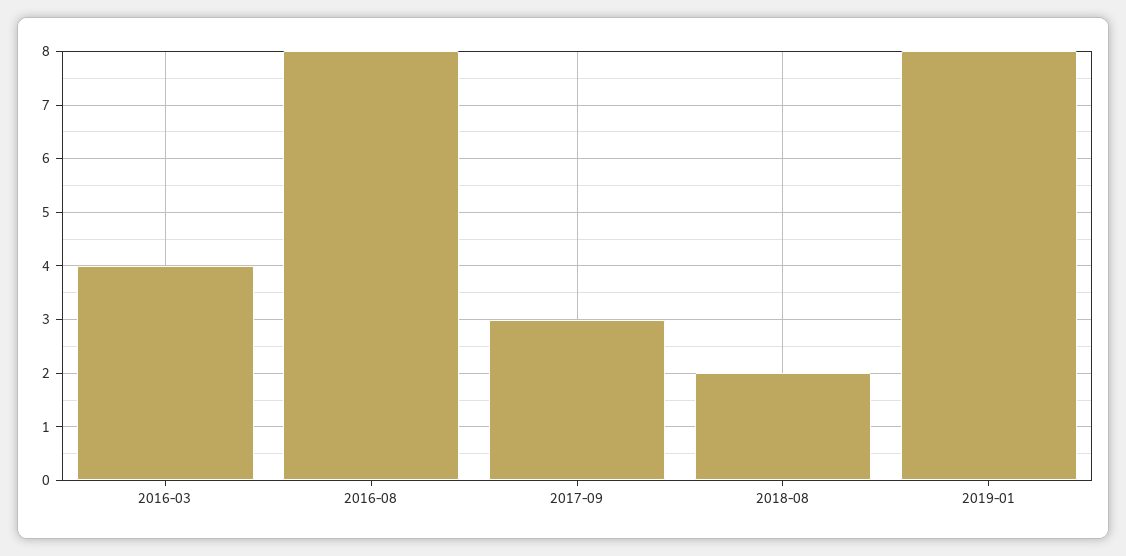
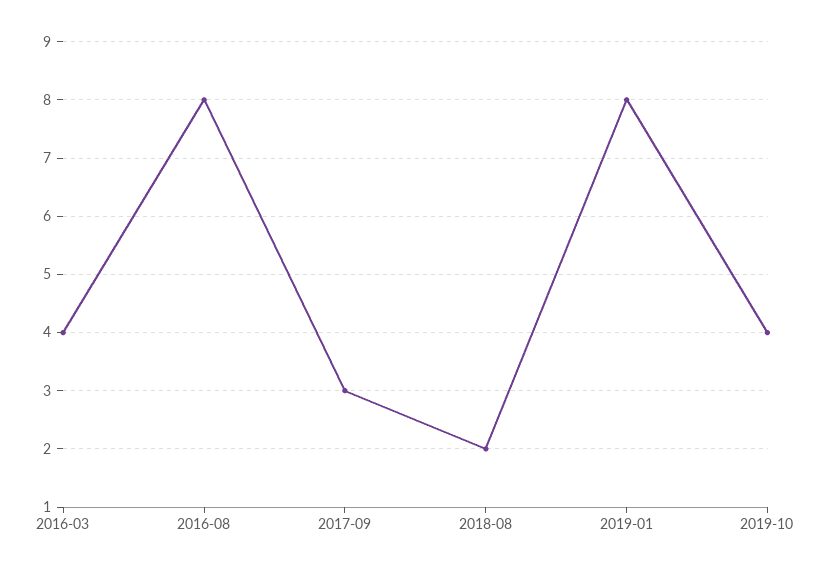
2019-10: none -> 4

